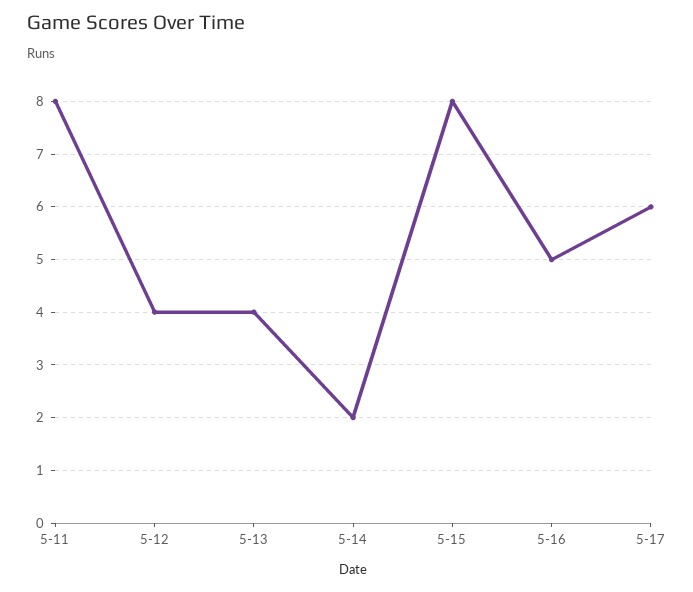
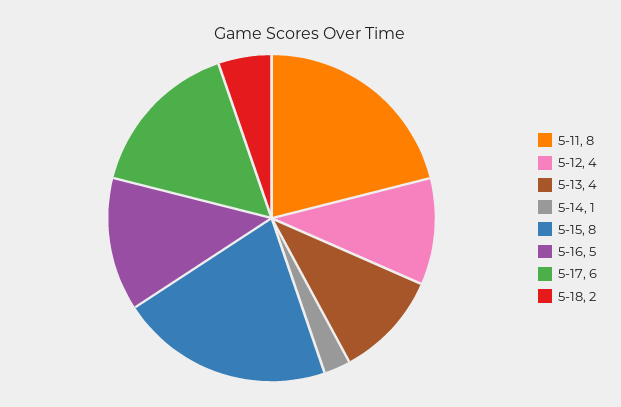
5-14: 2 -> 1
5-18: none -> 2

